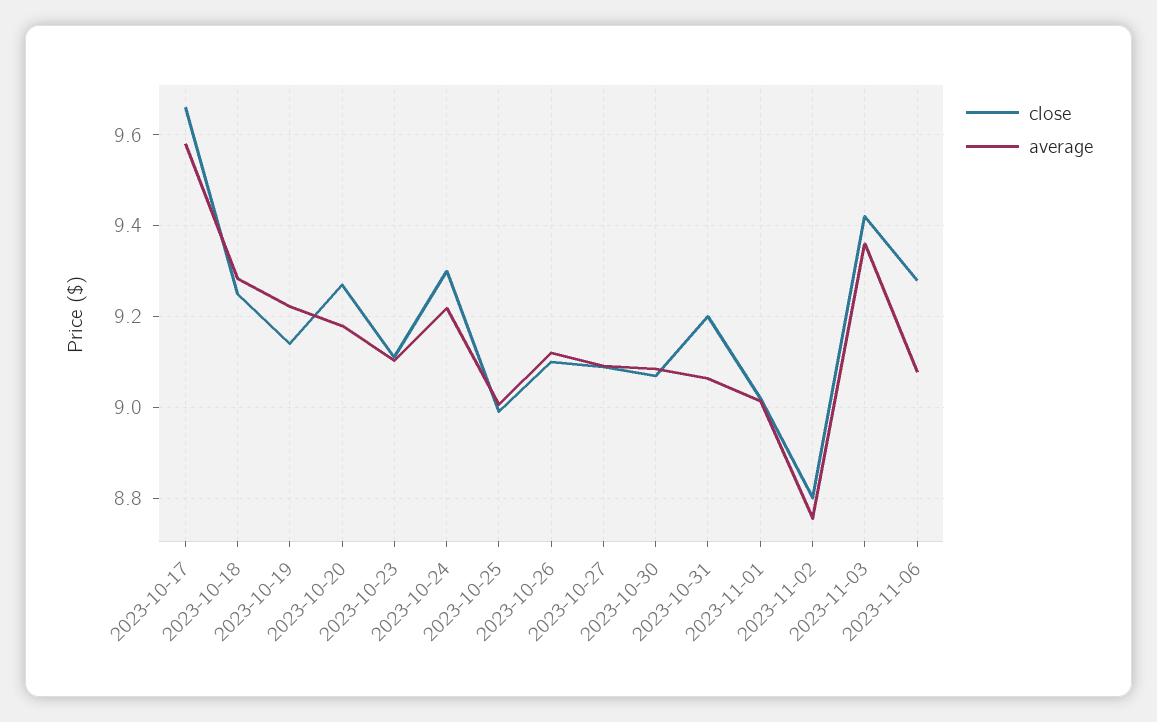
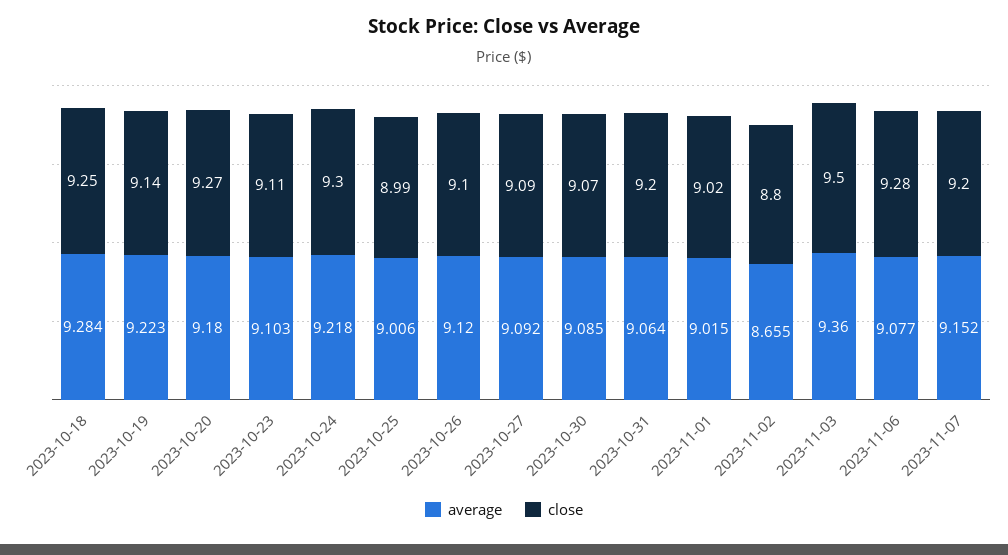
close, 2023-10-17: 9.66 -> none
average, 2023-10-17: 9.58 -> none
average, 2023-11-02: 8.76 -> 8.655
close, 2023-11-03: 9.42 -> 9.5
average, 2023-11-07: none -> 9.152
close, 2023-11-07: none -> 9.2

